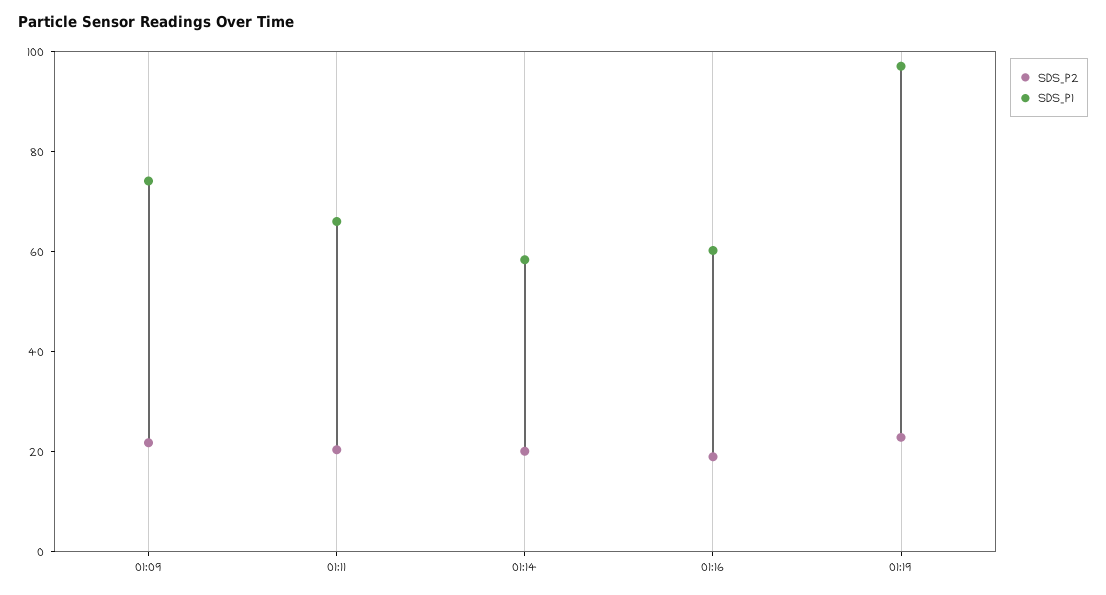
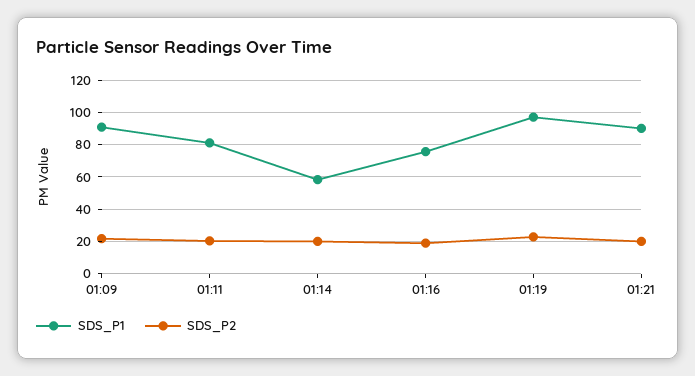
SDS_P1, 01:09: 75 -> 90
SDS_P1, 01:11: 65 -> 80
SDS_P1, 01:16: 60 -> 75
SDS_P1, 01:21: none -> 90
SDS_P2, 01:21: none -> 20

